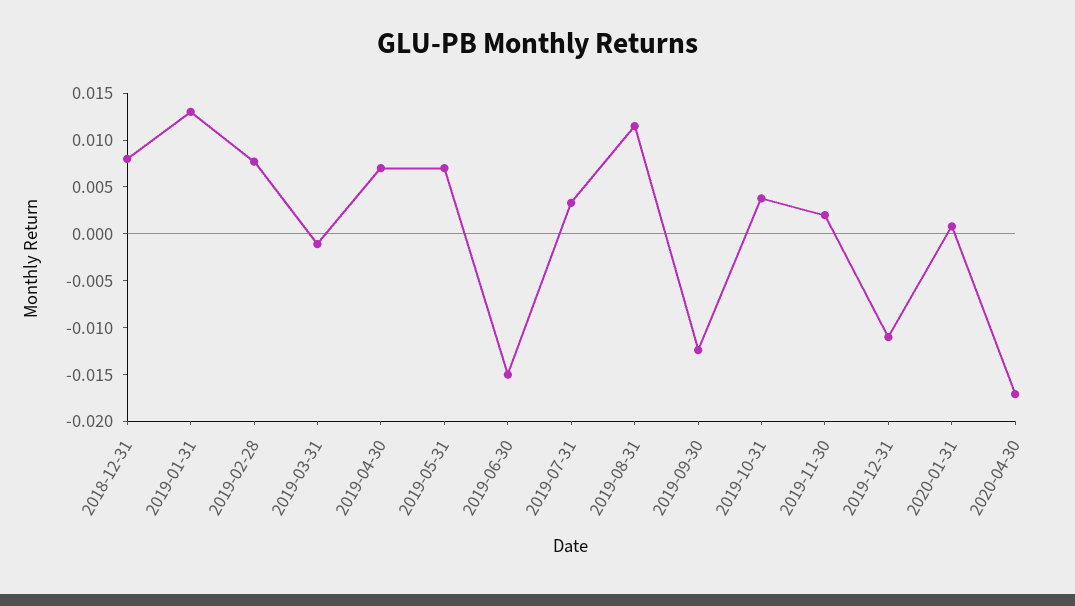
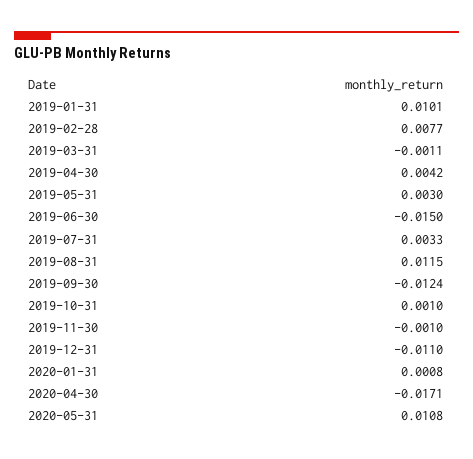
2018-12-31: 0.008 -> none
2019-01-31: 0.013 -> 0.0101
2019-04-30: 0.007 -> 0.0042
2019-05-31: 0.007 -> 0.003
2019-10-31: 0.004 -> 0.001
2019-11-30: 0.002 -> -0.001
2020-05-31: none -> 0.0108

